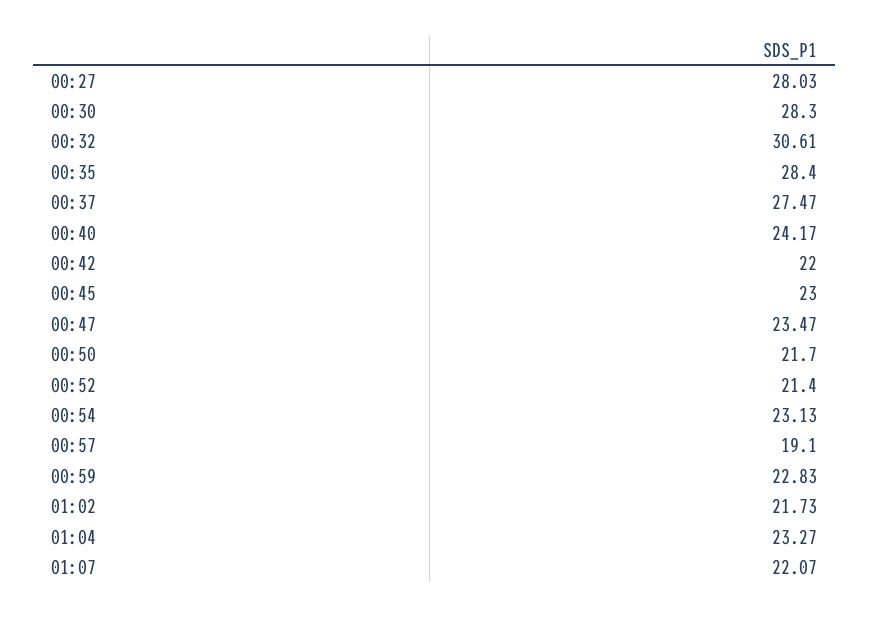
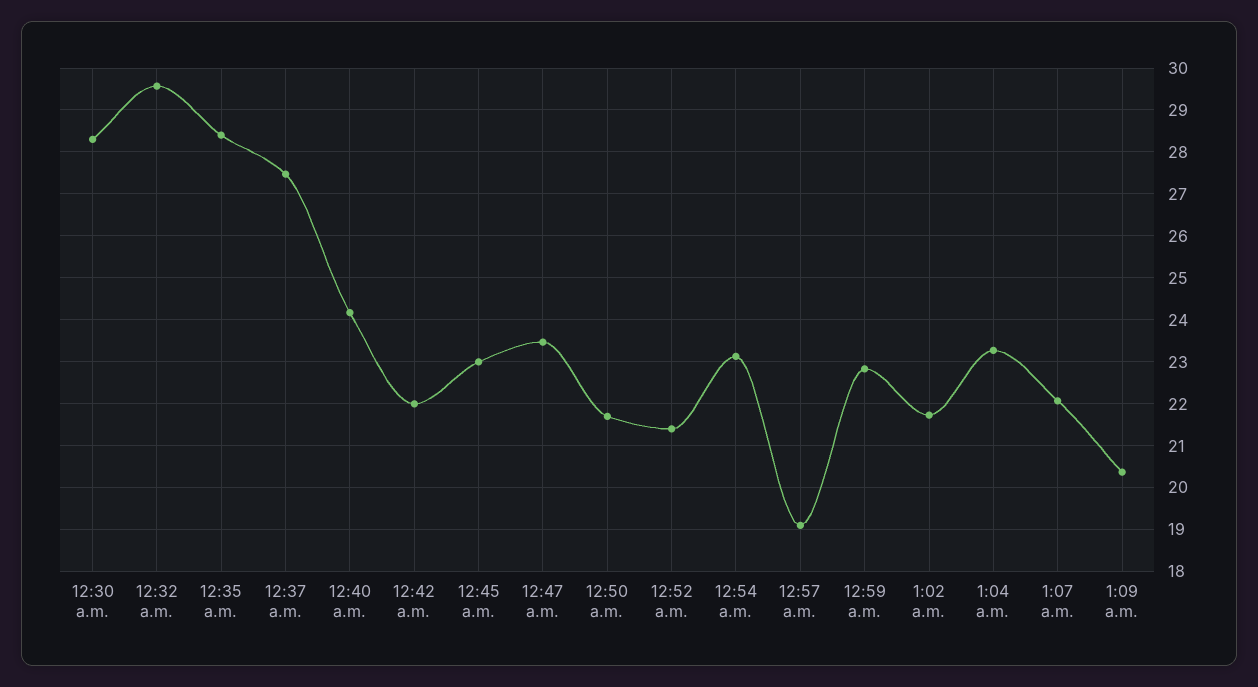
00:27: 28.03 -> none
00:32: 30.61 -> 29.6
1:09 a.m.: none -> 20.4

